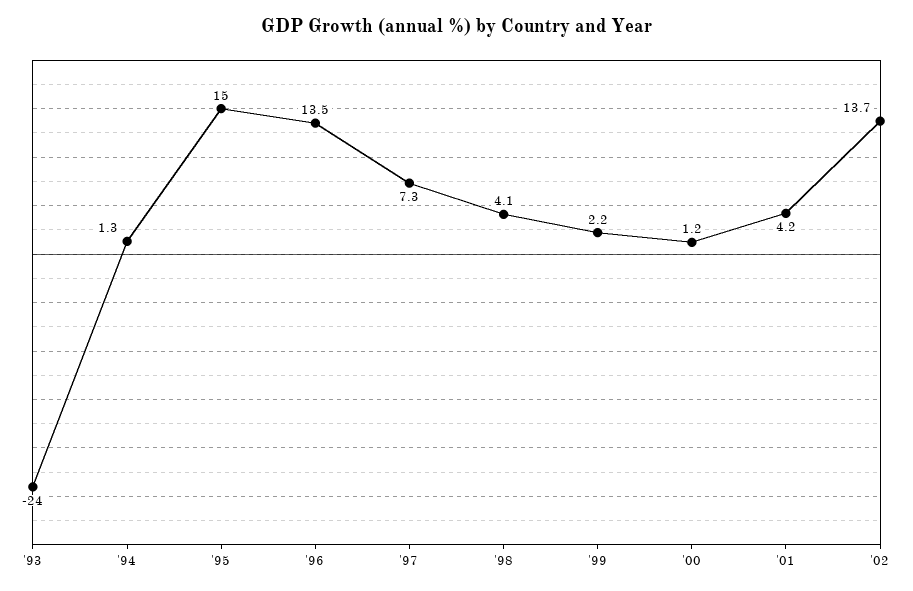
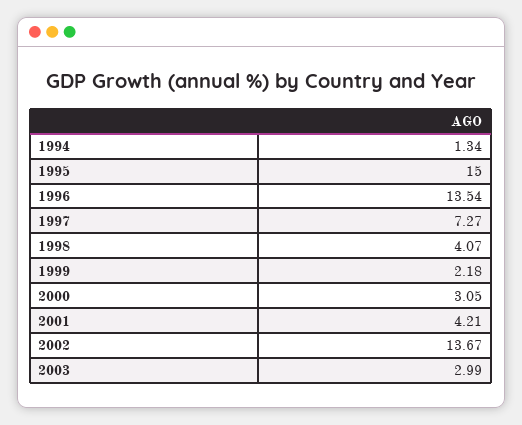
'93: -24 -> none
'00: 1.2 -> 3.05
2003: none -> 2.99

